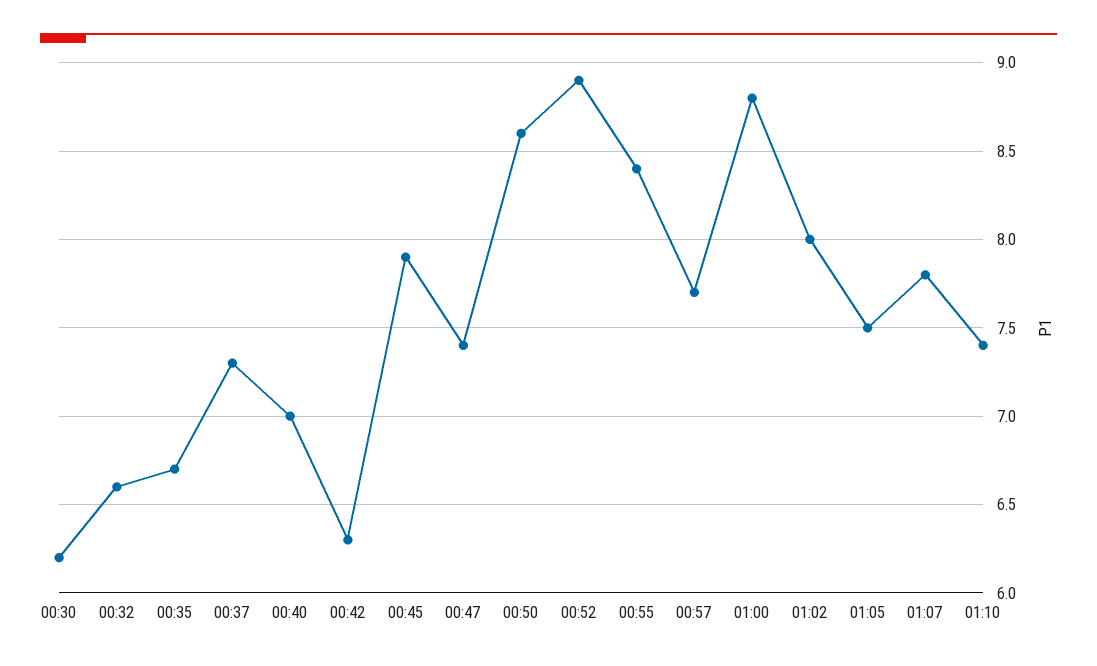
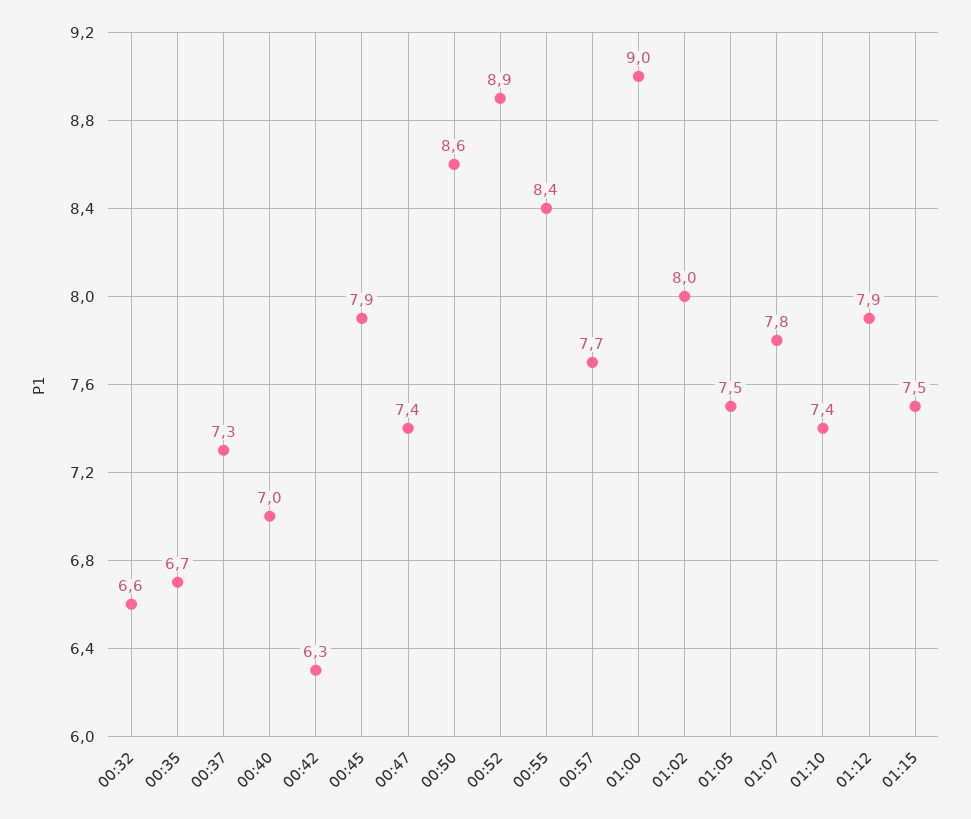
00:30: 6.2 -> none
01:00: 8.8 -> 9
01:12: none -> 7.9
01:15: none -> 7.5

